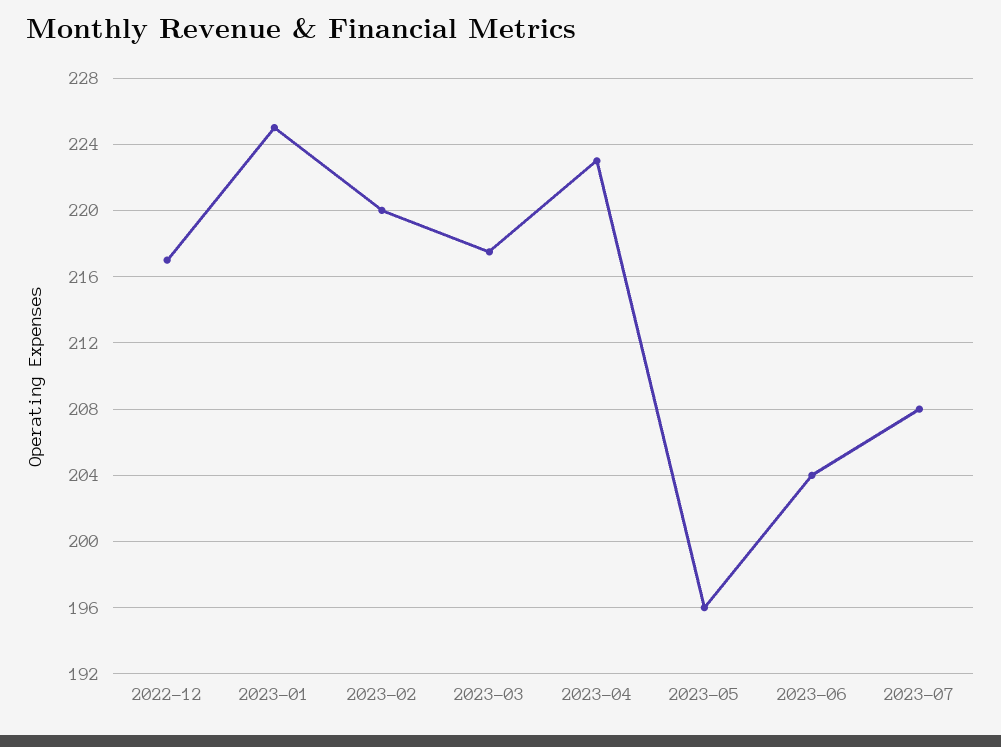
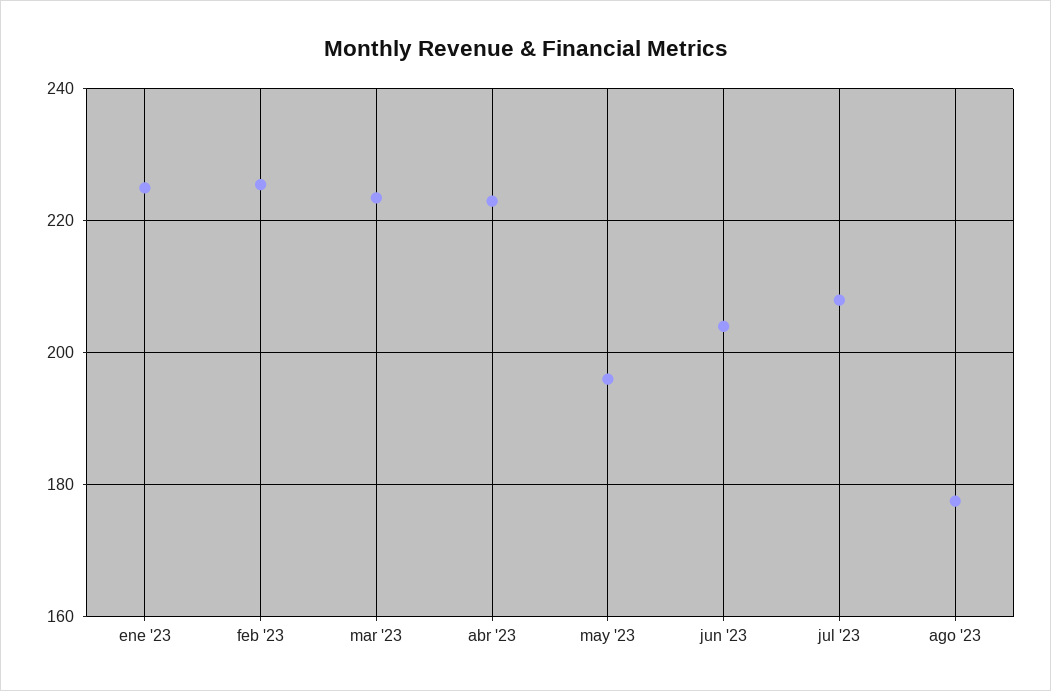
2022-12: 217 -> none
2023-02: 220 -> 226
2023-03: 217.5 -> 224
ago '23: none -> 178

